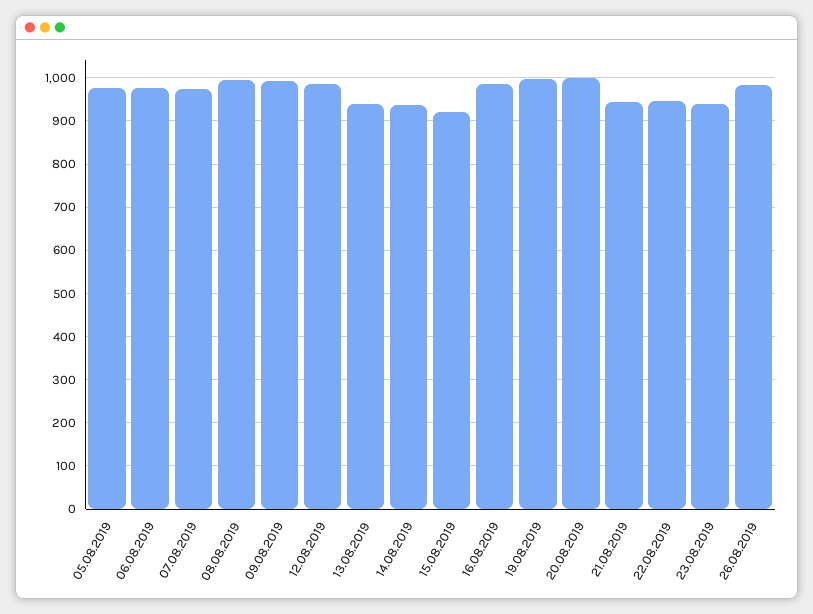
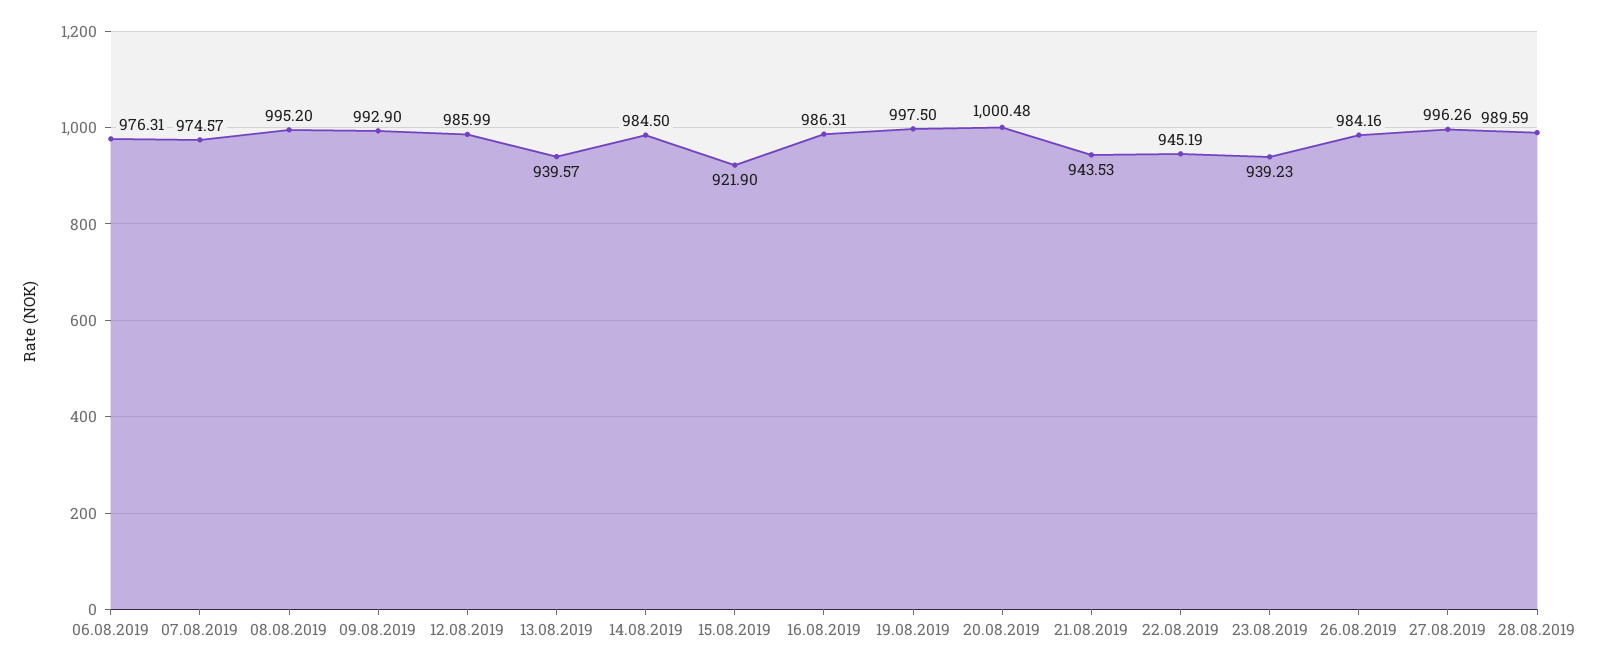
05.08.2019: 980 -> none
14.08.2019: 940 -> 984.5
27.08.2019: none -> 996.26
28.08.2019: none -> 989.59

